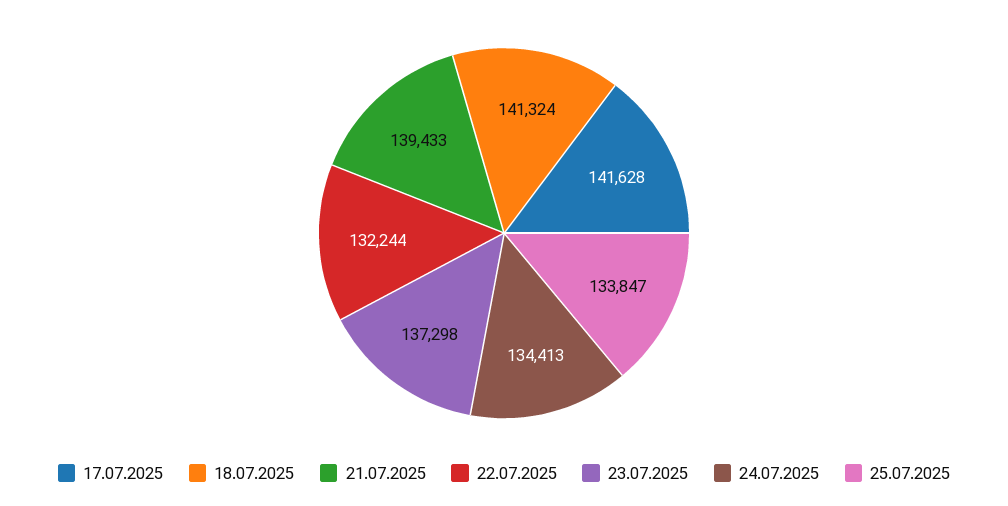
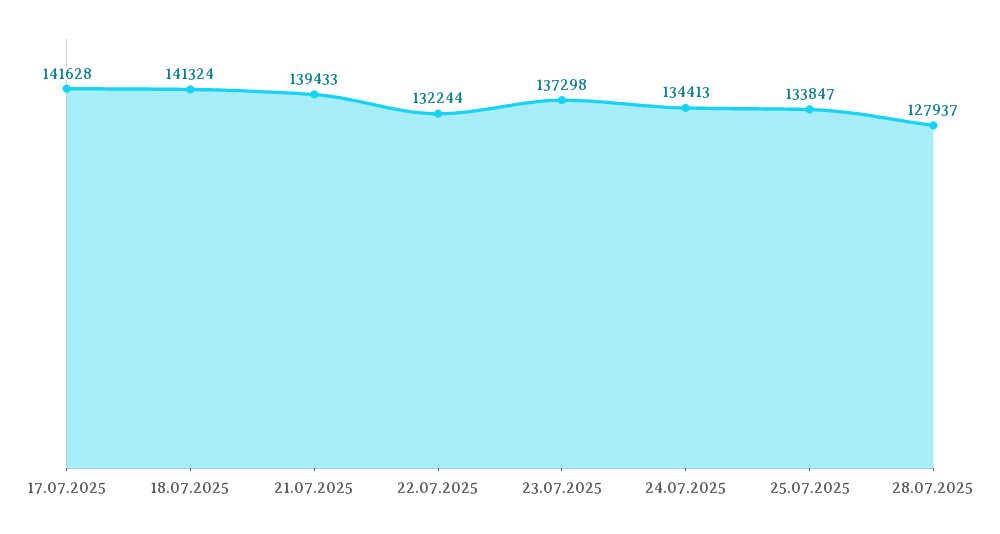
28.07.2025: none -> 127937

